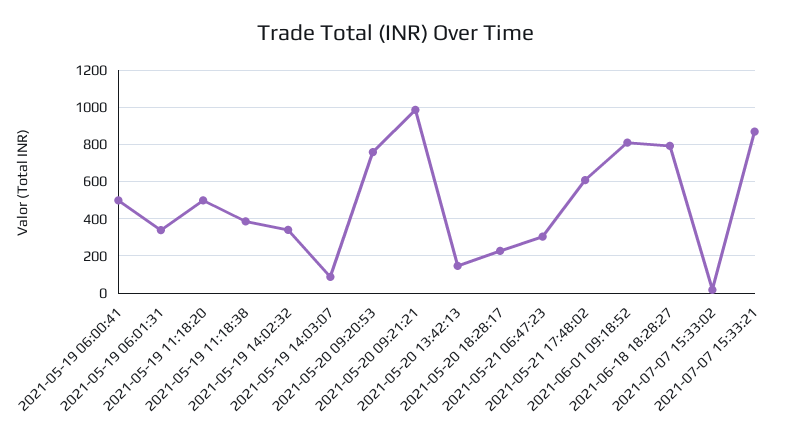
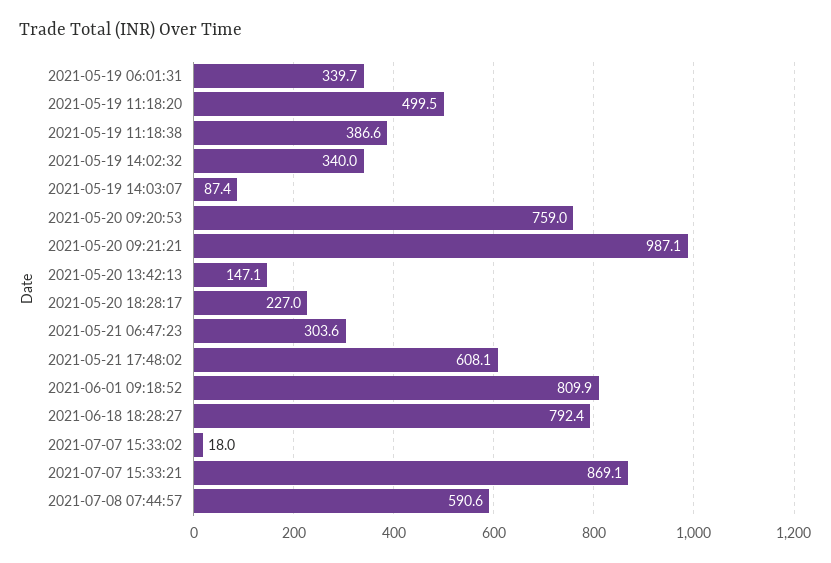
2021-05-19 06:00:41: 500 -> none
2021-07-08 07:44:57: none -> 590.6

